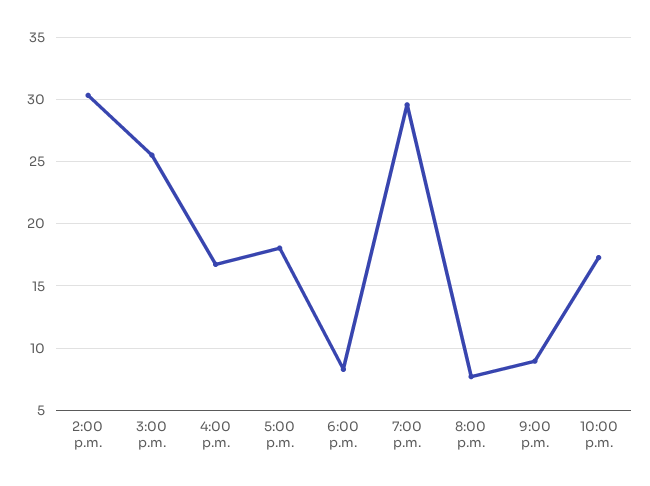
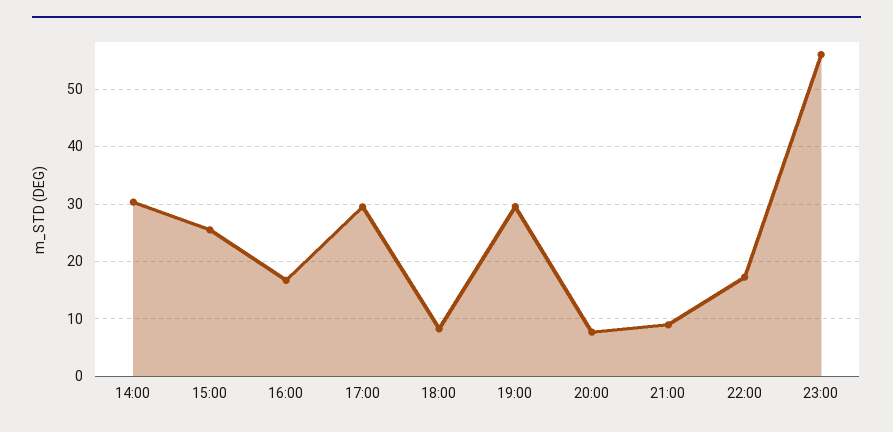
5:00 p.m.: 18 -> 30
23:00: none -> 56

